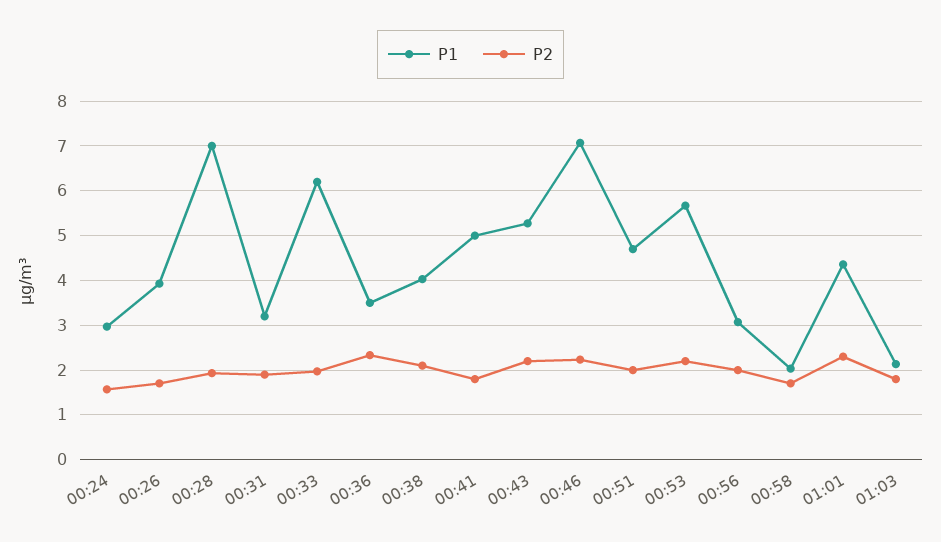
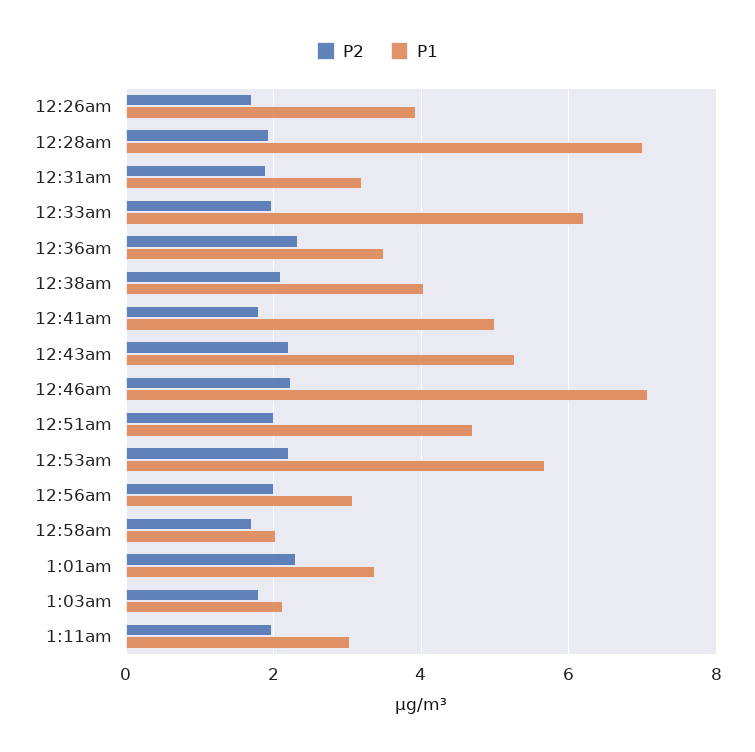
P1, 00:24: 3 -> none
P2, 00:24: 1.6 -> none
P1, 01:01: 4.4 -> 3.4
P2, 1:11am: none -> 2
P1, 1:11am: none -> 3

